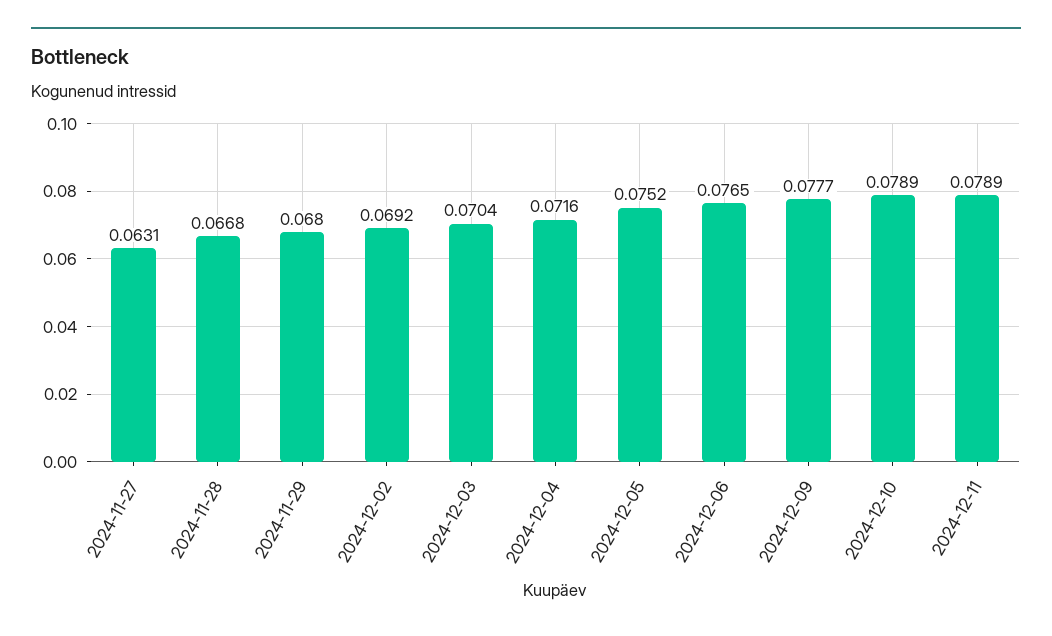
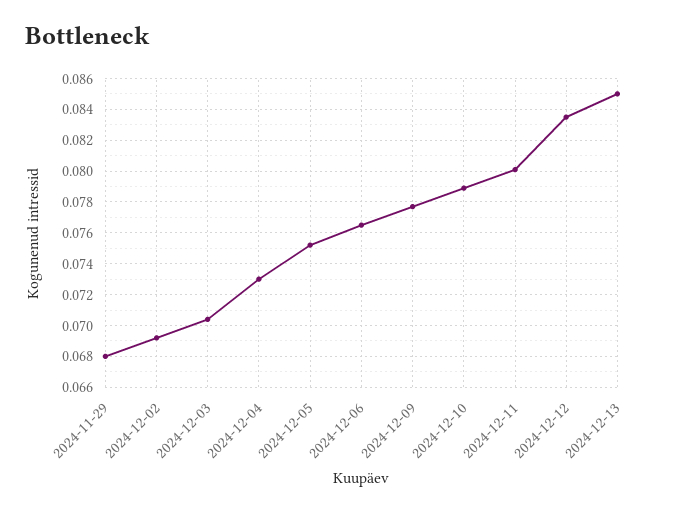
2024-11-27: 0.0631 -> none
2024-11-28: 0.0668 -> none
2024-12-04: 0.0716 -> 0.073
2024-12-11: 0.0789 -> 0.08
2024-12-12: none -> 0.0835
2024-12-13: none -> 0.085

